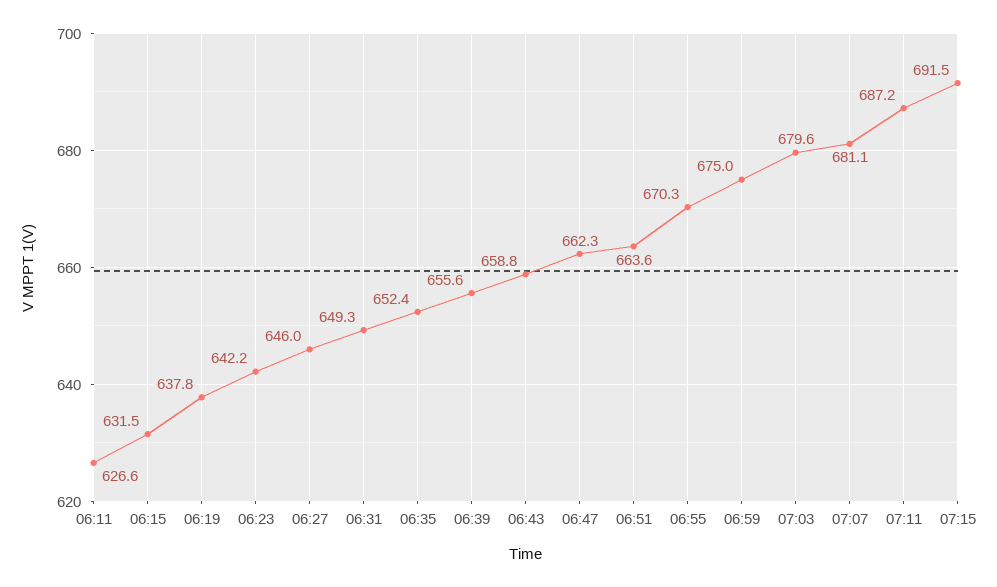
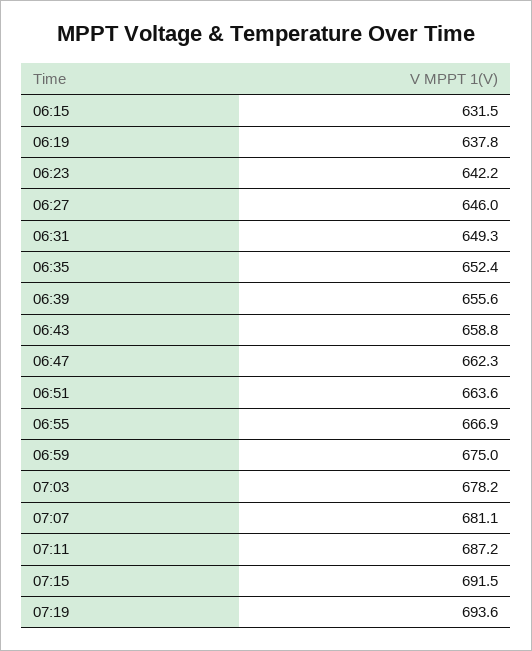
06:11: 626.6 -> none
06:55: 670.3 -> 666.9
07:03: 679.6 -> 678.2
07:19: none -> 693.6

